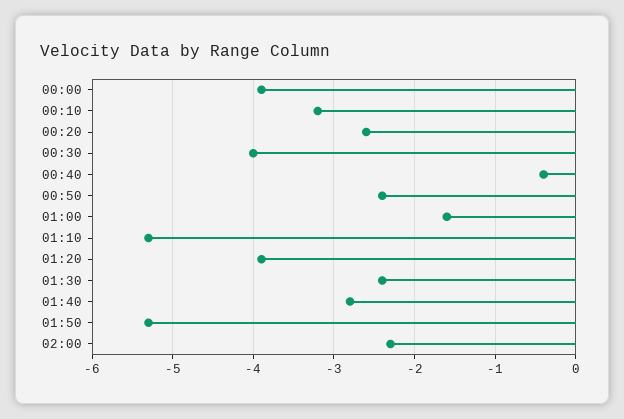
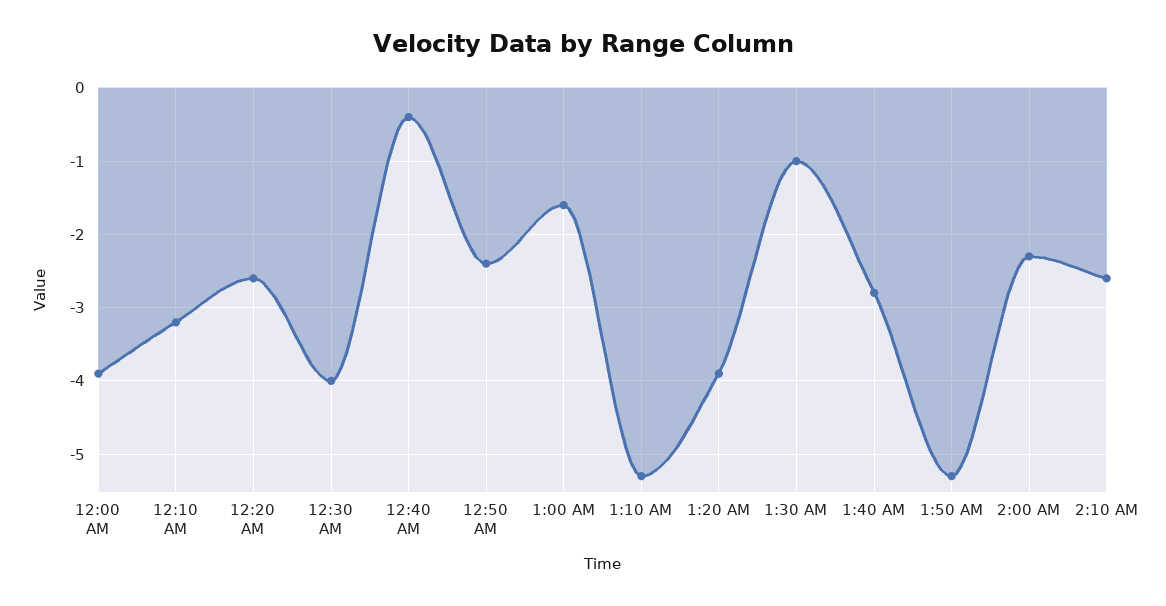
01:30: -2.4 -> -1
2:10 AM: none -> -2.6

